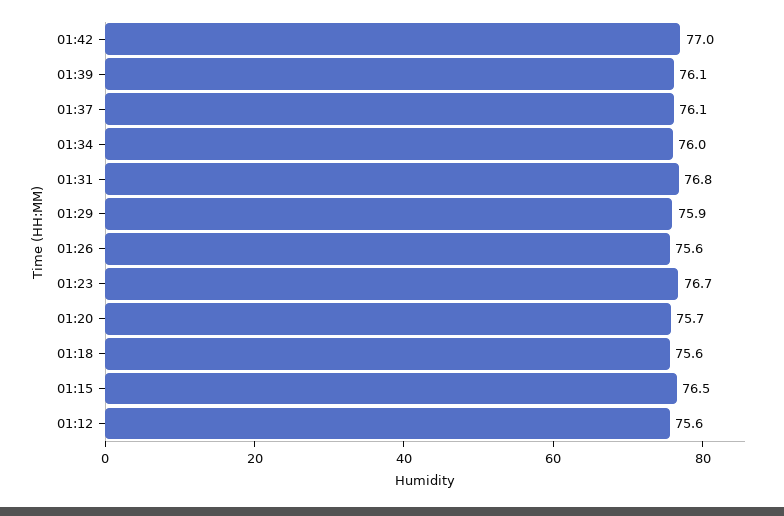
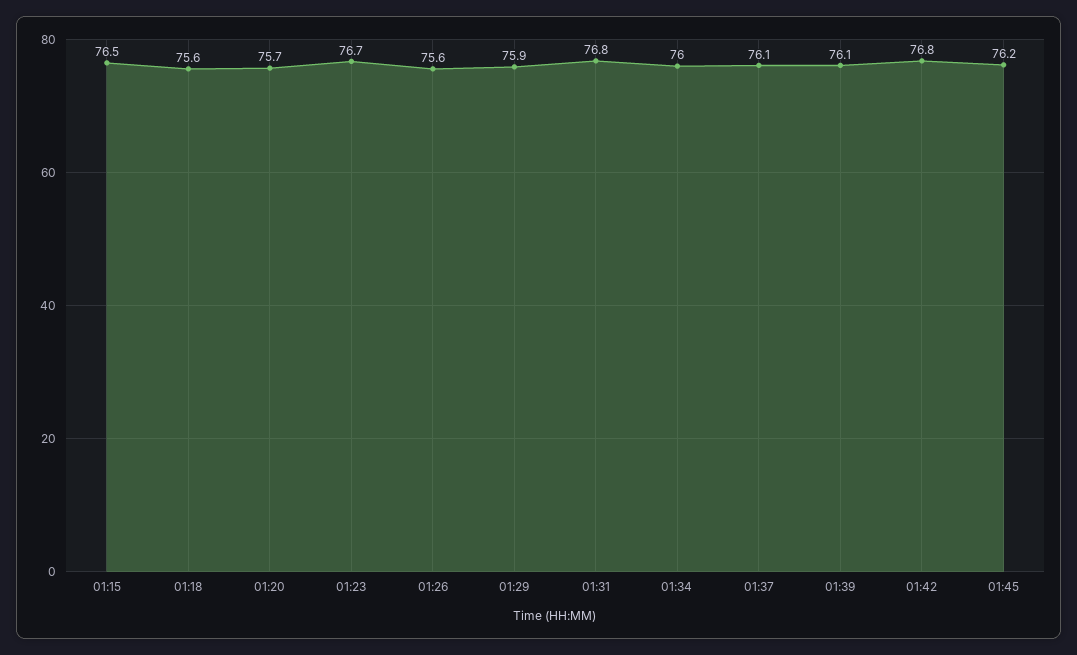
01:42: 77 -> 76.8
01:12: 75.6 -> none
01:45: none -> 76.2

